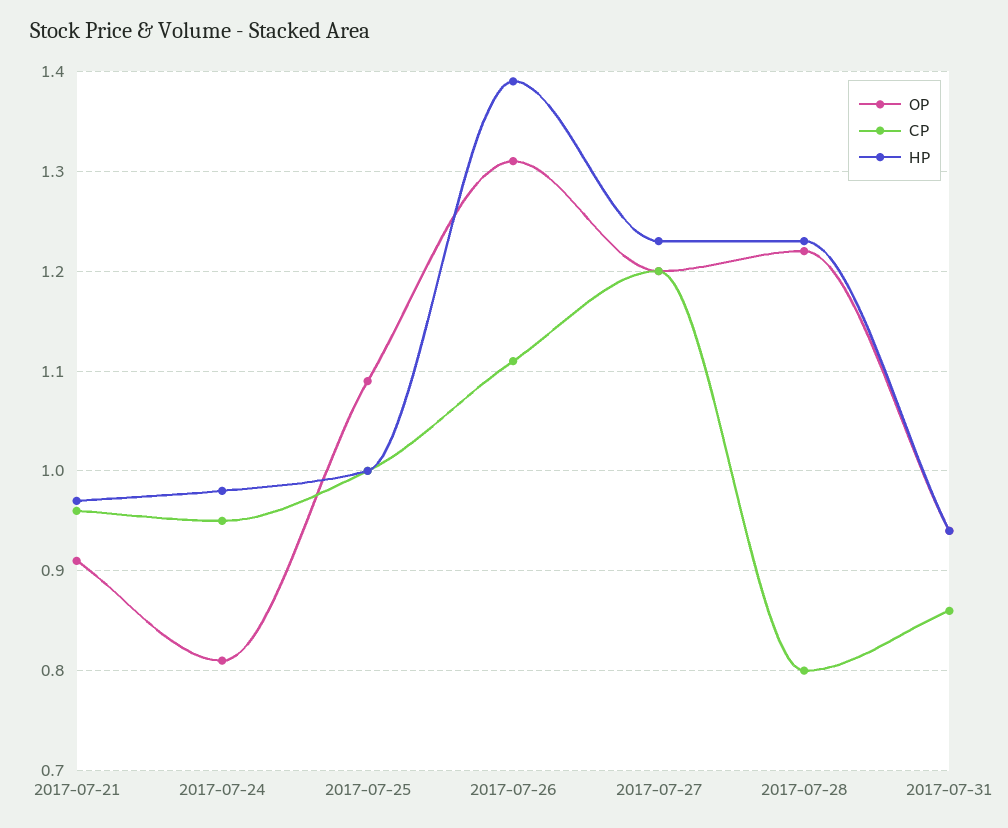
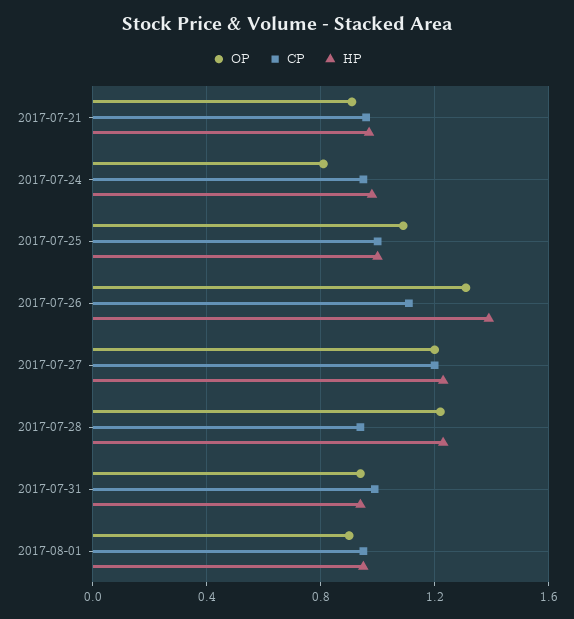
CP, 2017-07-28: 0.8 -> 0.95
CP, 2017-07-31: 0.86 -> 1
OP, 2017-08-01: none -> 0.9
CP, 2017-08-01: none -> 0.95
HP, 2017-08-01: none -> 0.95

